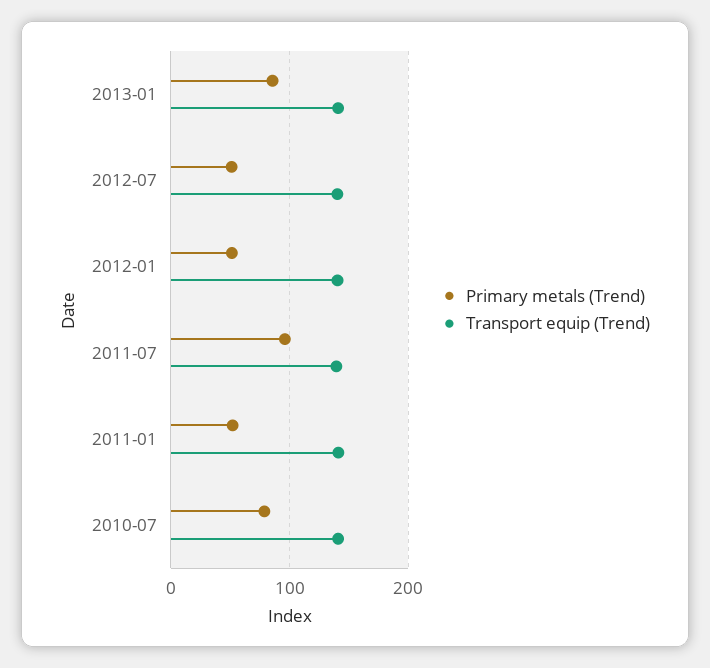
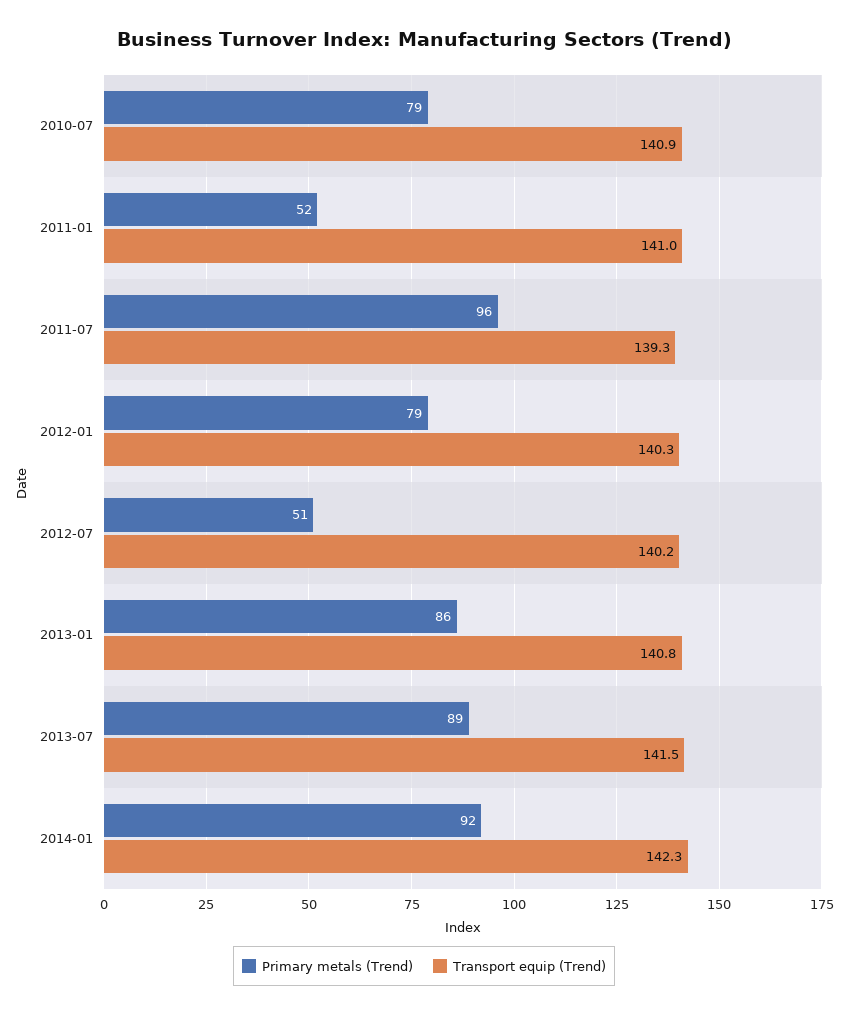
Primary metals (Trend), 2012-01: 50 -> 79
Primary metals (Trend), 2013-07: none -> 89
Transport equip (Trend), 2013-07: none -> 141.5
Primary metals (Trend), 2014-01: none -> 92
Transport equip (Trend), 2014-01: none -> 142.3

